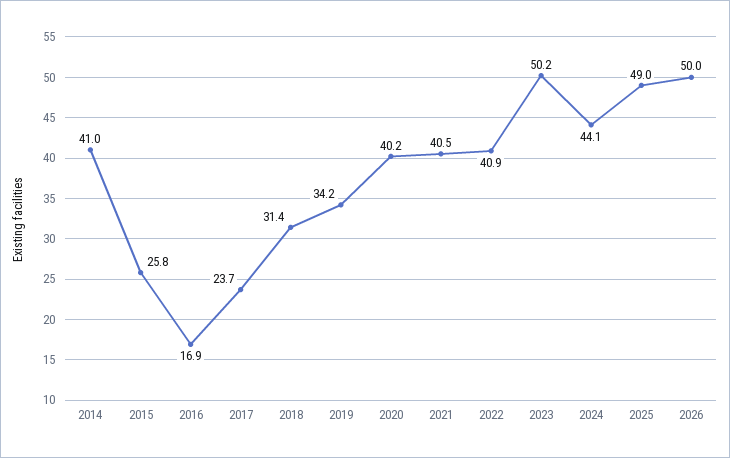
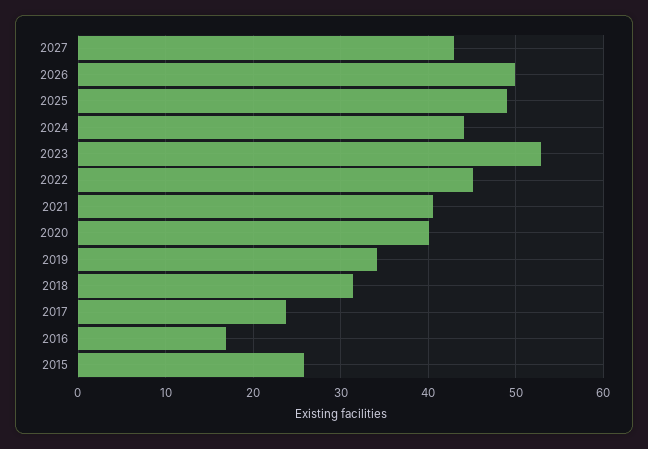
2014: 41 -> none
2022: 40.9 -> 45
2023: 50.2 -> 53
2027: none -> 43

